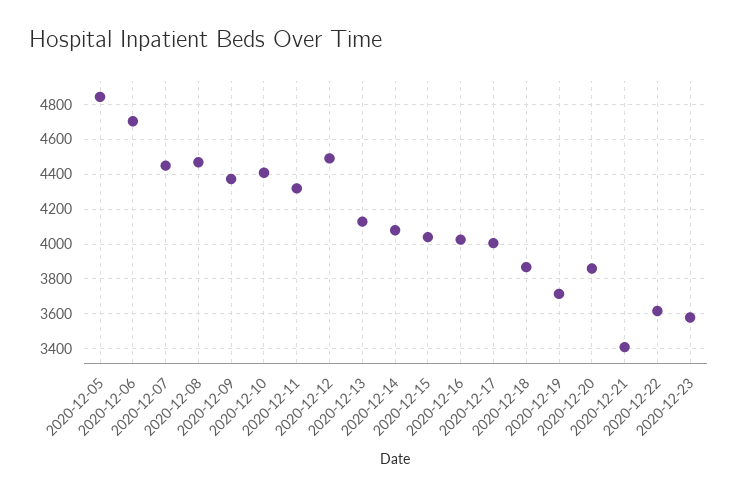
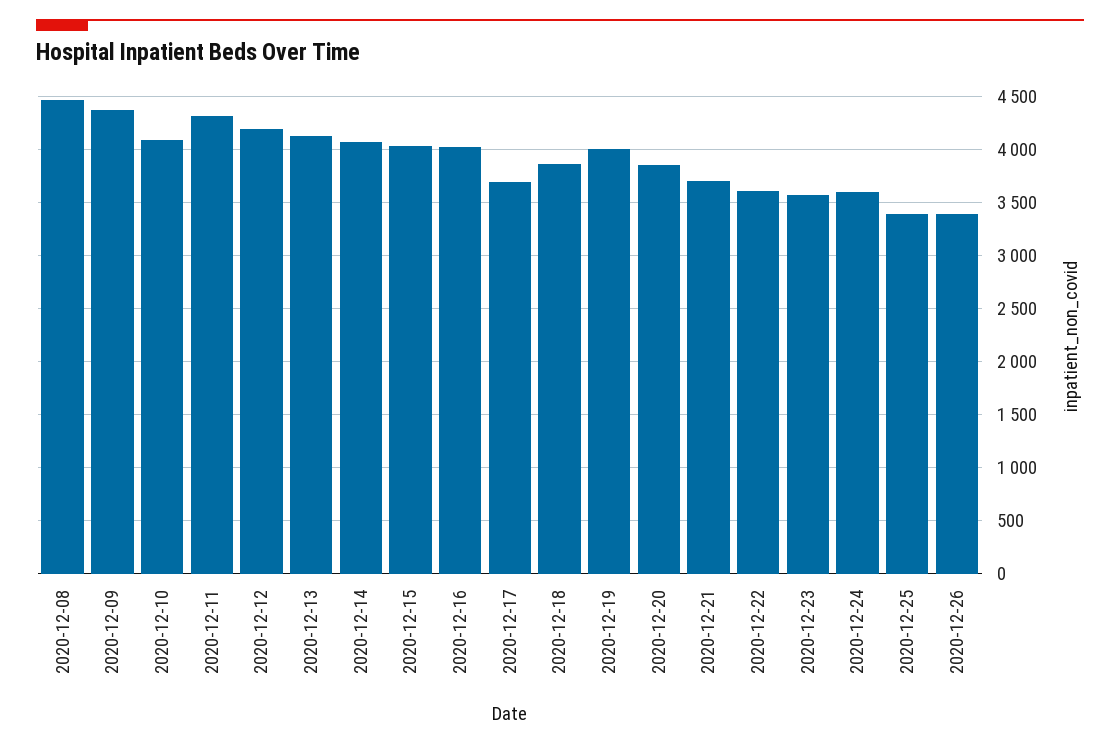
2020-12-05: 4850 -> none
2020-12-06: 4700 -> none
2020-12-07: 4450 -> none
2020-12-10: 4400 -> 4100
2020-12-12: 4500 -> 4200
2020-12-17: 4000 -> 3700
2020-12-19: 3700 -> 4000
2020-12-21: 3400 -> 3700
2020-12-24: none -> 3600
2020-12-25: none -> 3400
2020-12-26: none -> 3400

